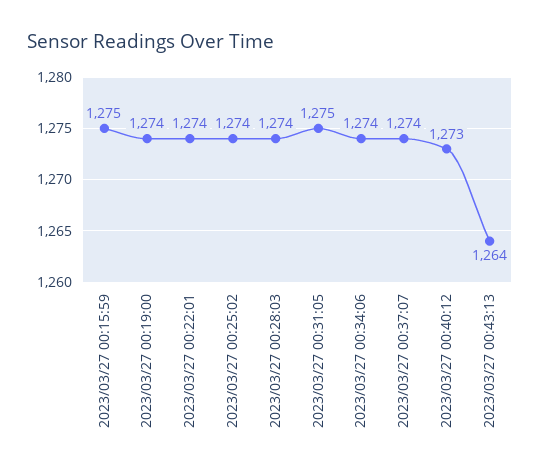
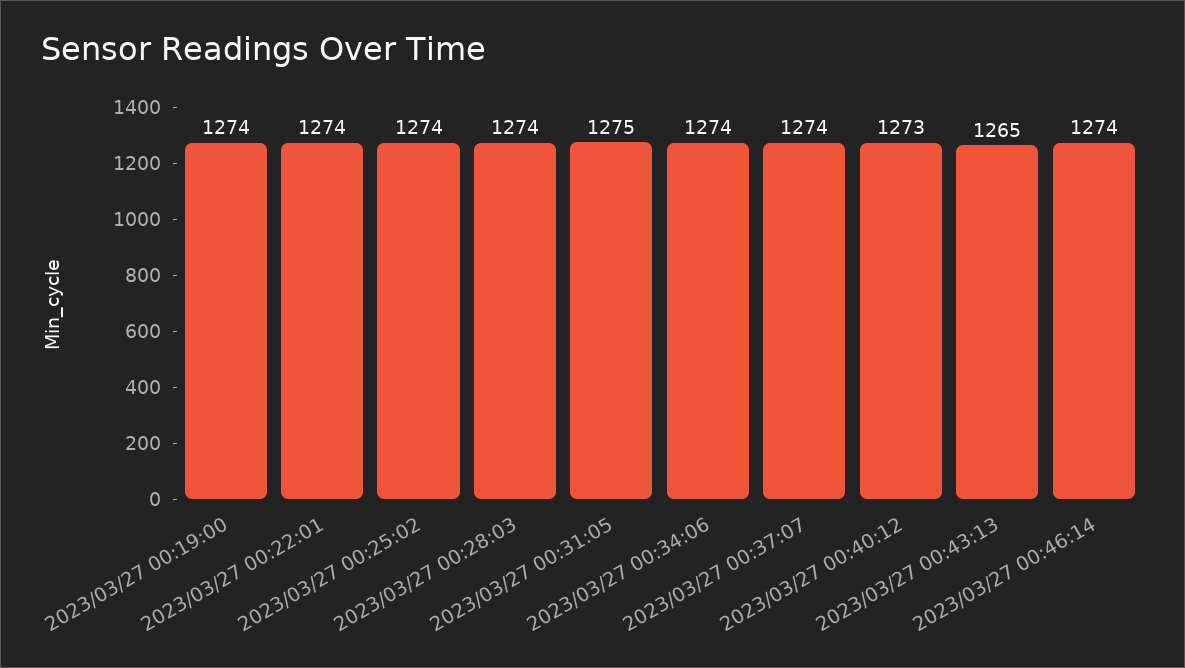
2023/03/27 00:15:59: 1275 -> none
2023/03/27 00:43:13: 1264 -> 1265
2023/03/27 00:46:14: none -> 1274

